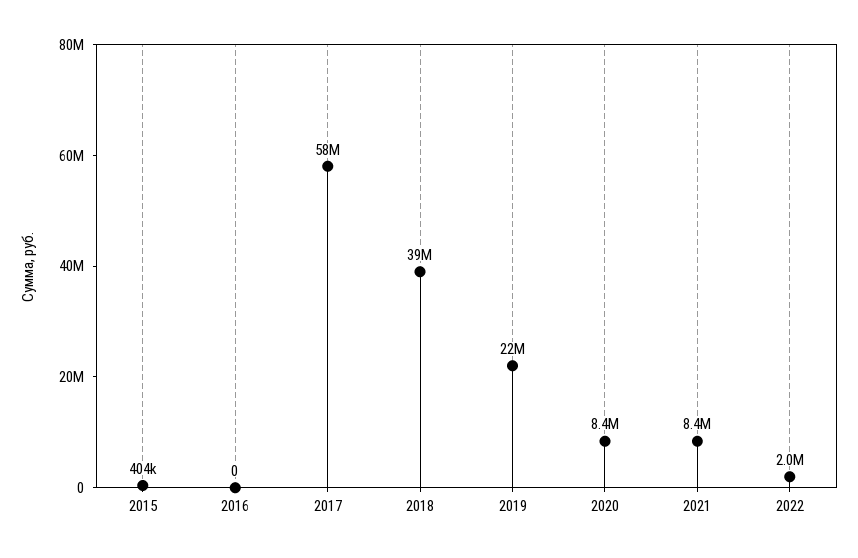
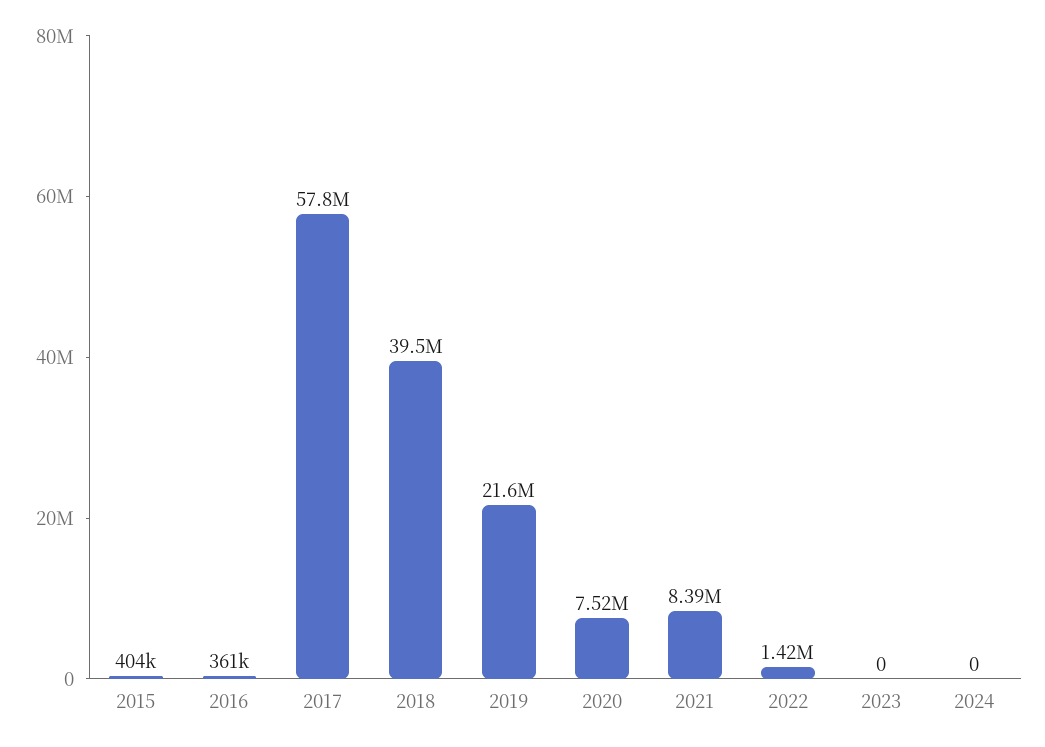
2016: 0 -> 361000
2020: 8400000 -> 7520000
2022: 2000000 -> 1420000
2023: none -> 0
2024: none -> 0

